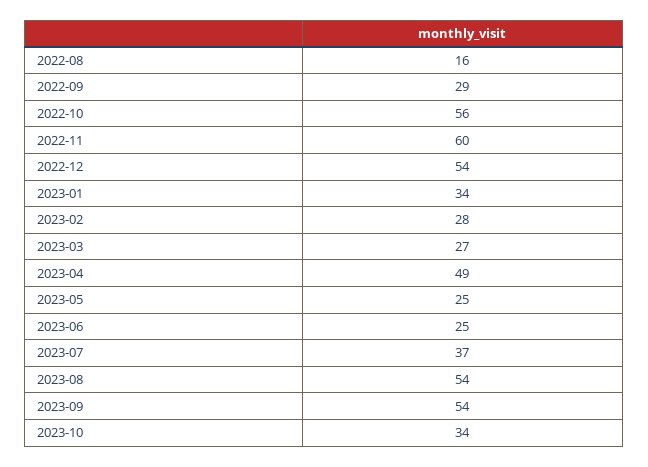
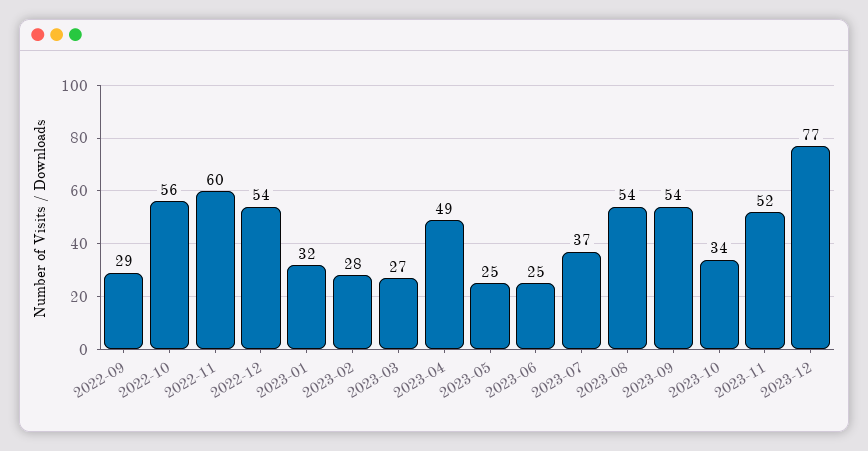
2022-08: 16 -> none
2023-01: 34 -> 32
2023-11: none -> 52
2023-12: none -> 77

